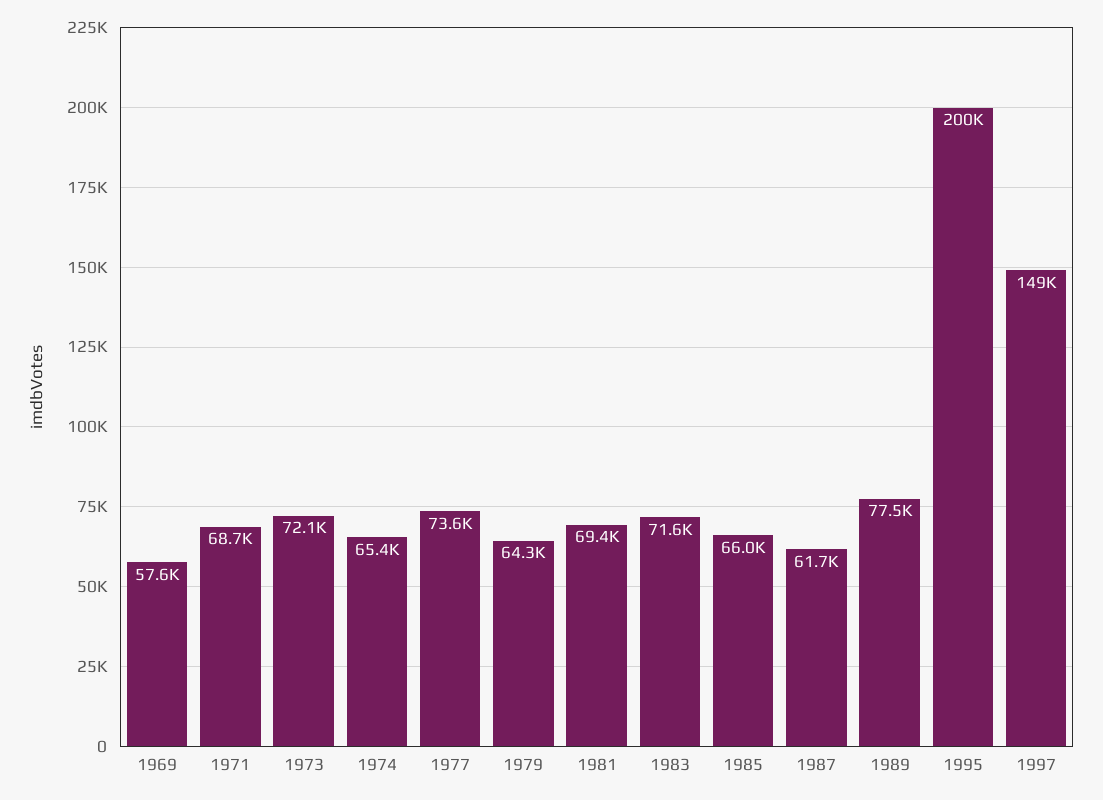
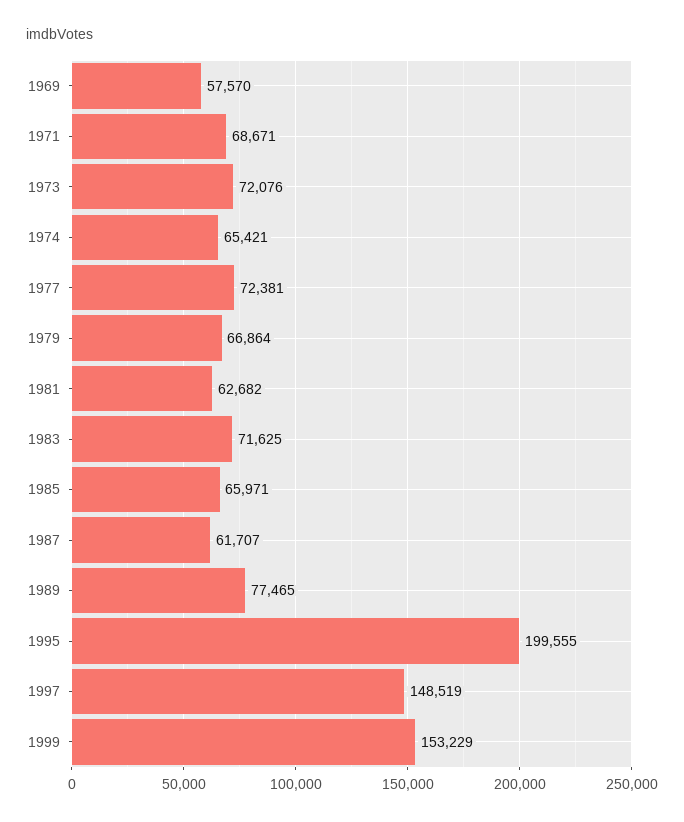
1977: 73600 -> 72381
1979: 64300 -> 66864
1981: 69400 -> 62682
1999: none -> 153229

